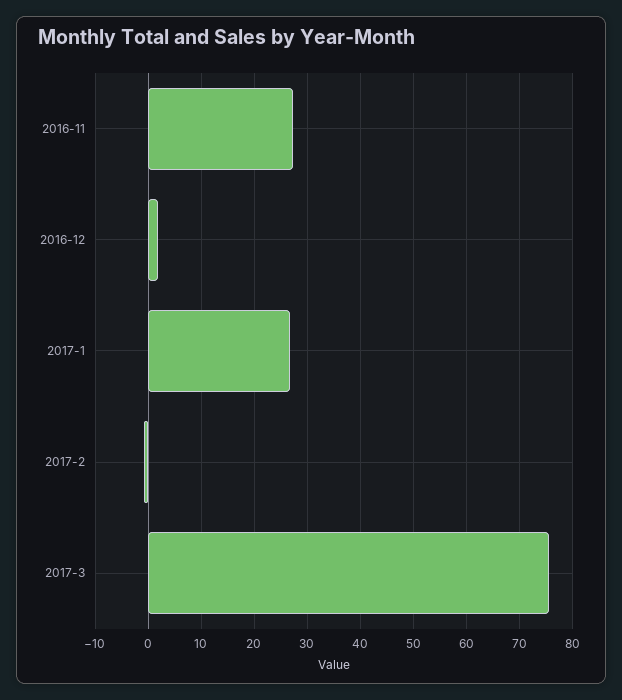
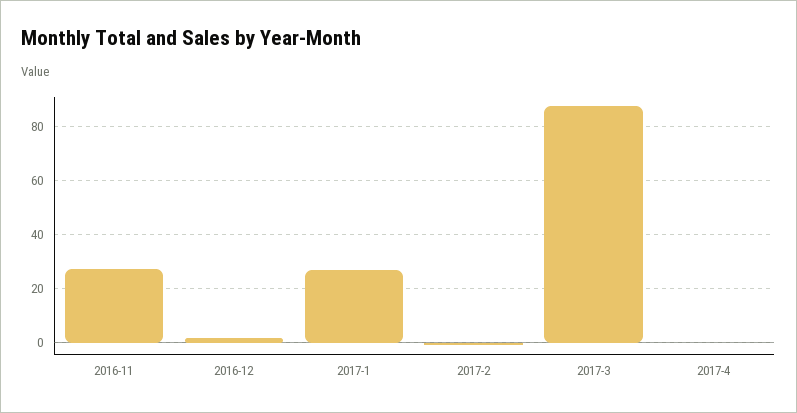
2017-3: 76 -> 87.5
2017-4: none -> 0

